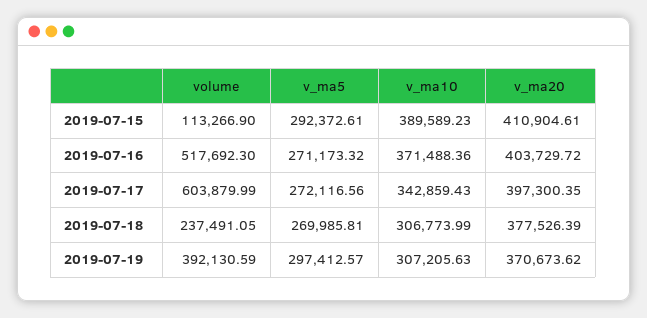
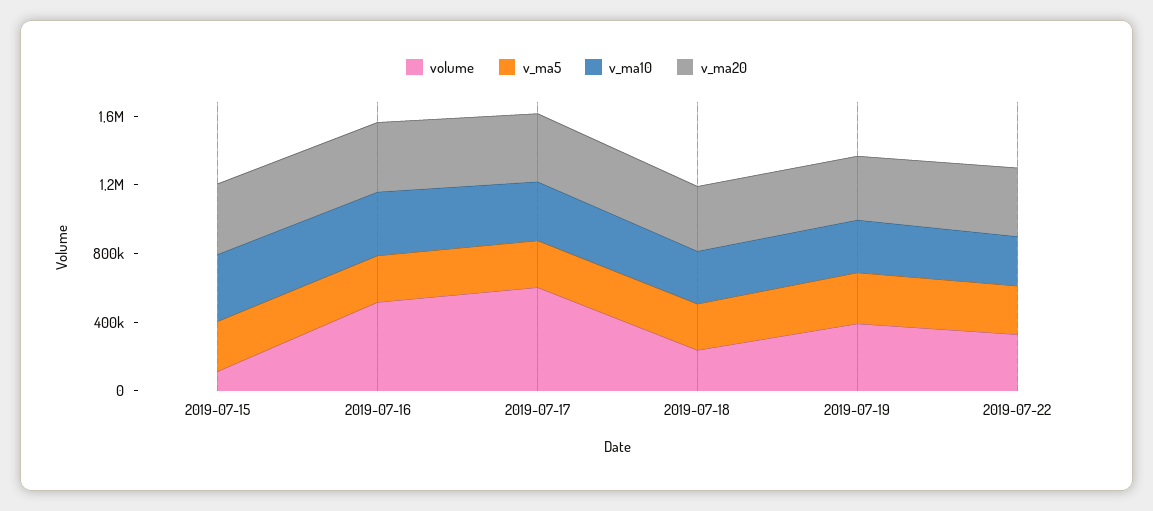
volume, 2019-07-22: none -> 300000
v_ma5, 2019-07-22: none -> 300000
v_ma10, 2019-07-22: none -> 300000
v_ma20, 2019-07-22: none -> 400000

